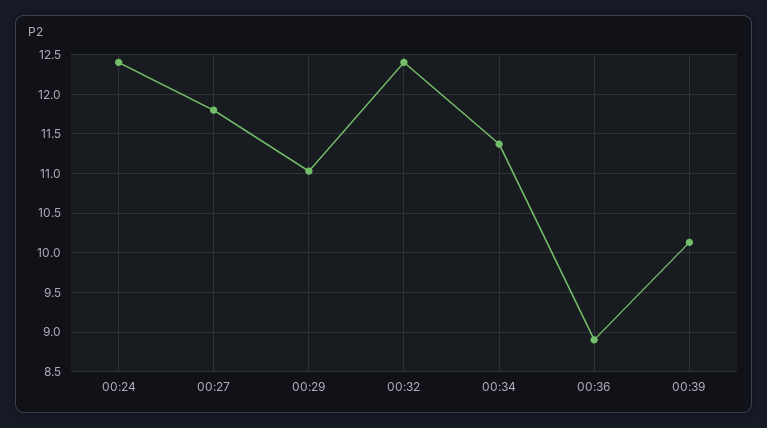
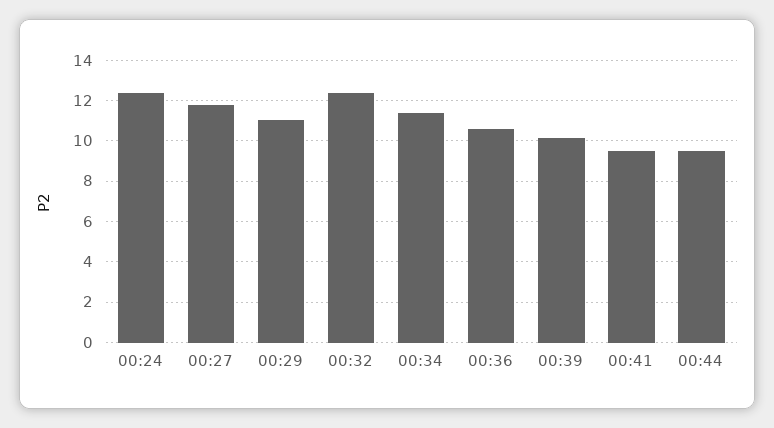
00:36: 8.9 -> 10.5
00:41: none -> 9.5
00:44: none -> 9.5

